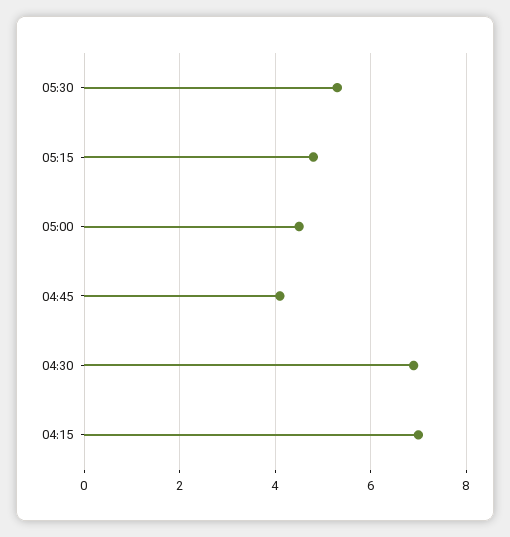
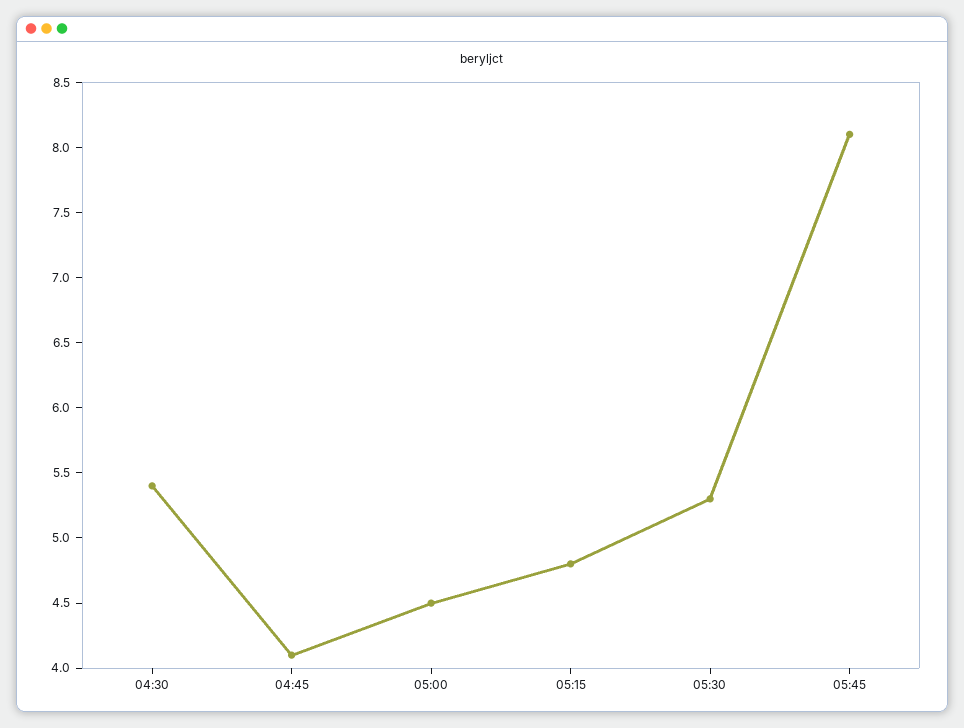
04:30: 7 -> 5.4
04:15: 7 -> none
05:45: none -> 8.1

